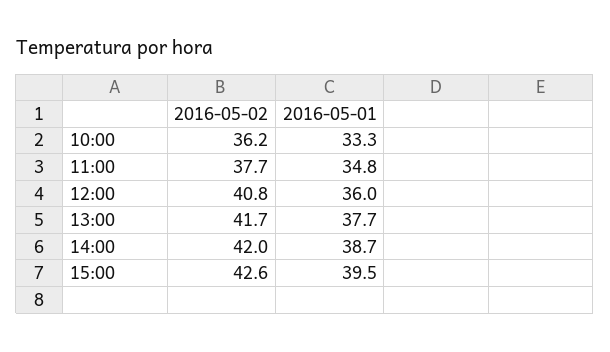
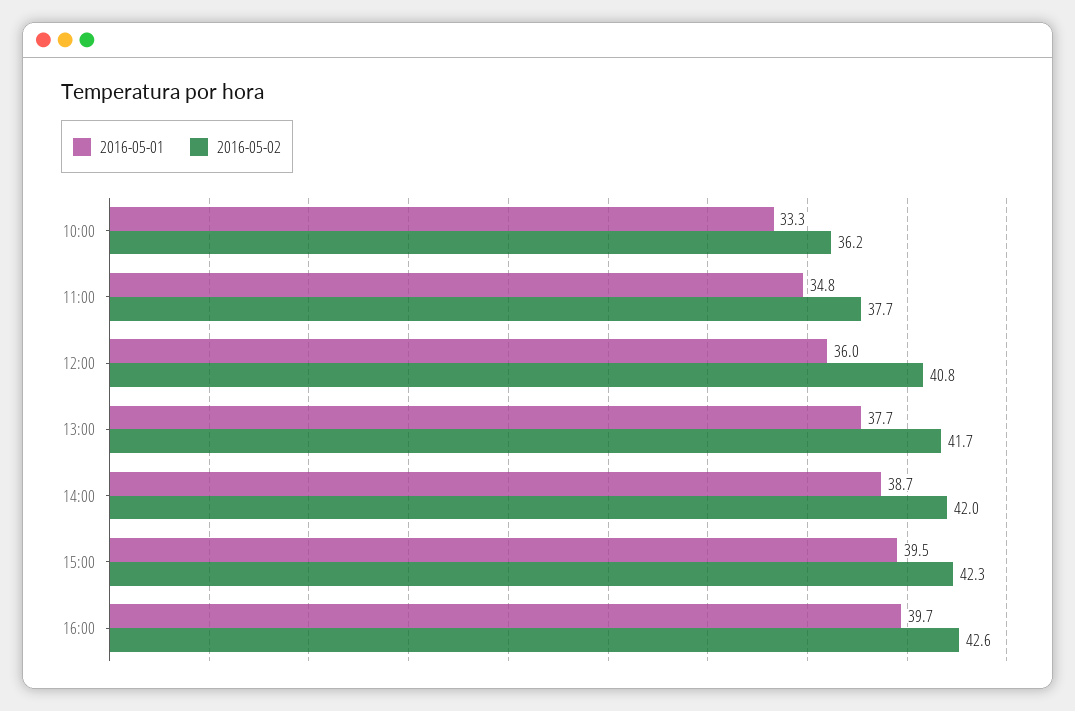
2016-05-02, 15:00: 42.6 -> 42.3
2016-05-01, 16:00: none -> 39.7
2016-05-02, 16:00: none -> 42.6

